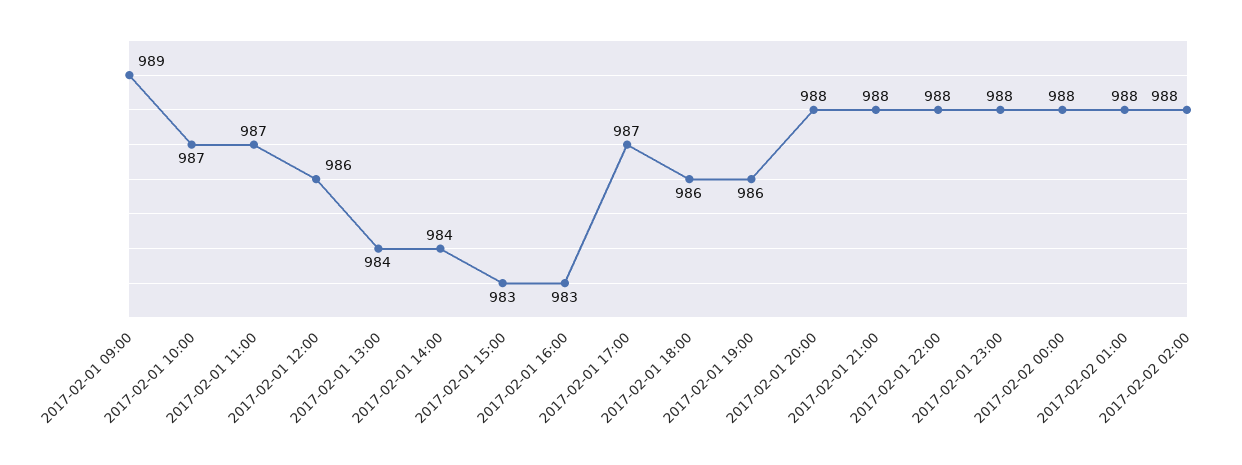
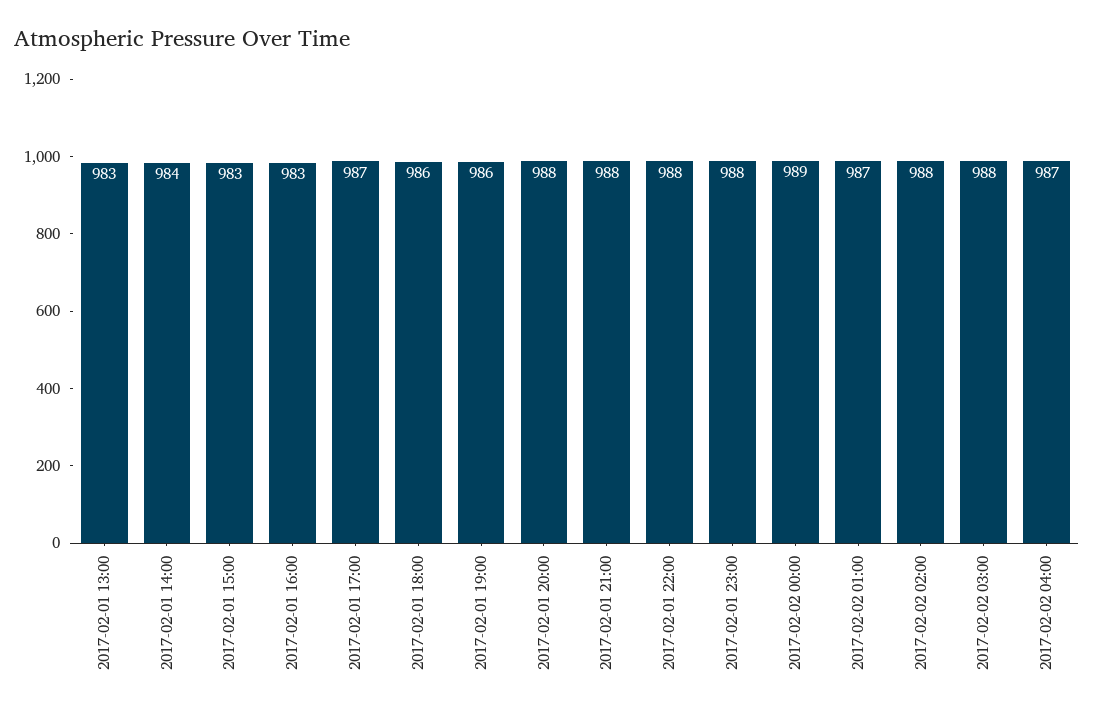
2017-02-01 09:00: 989 -> none
2017-02-01 10:00: 987 -> none
2017-02-01 11:00: 987 -> none
2017-02-01 12:00: 986 -> none
2017-02-01 13:00: 984 -> 983
2017-02-02 00:00: 988 -> 989
2017-02-02 01:00: 988 -> 987
2017-02-02 03:00: none -> 988
2017-02-02 04:00: none -> 987

